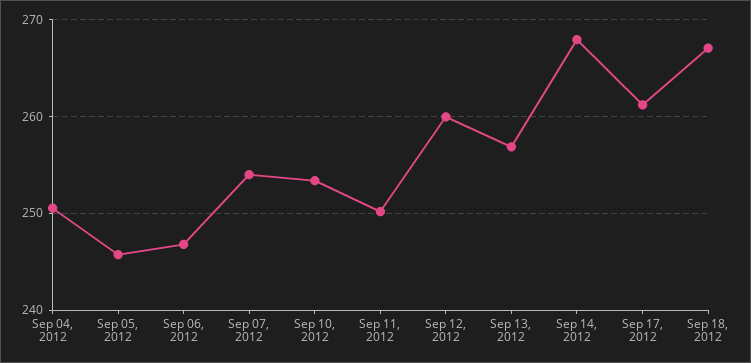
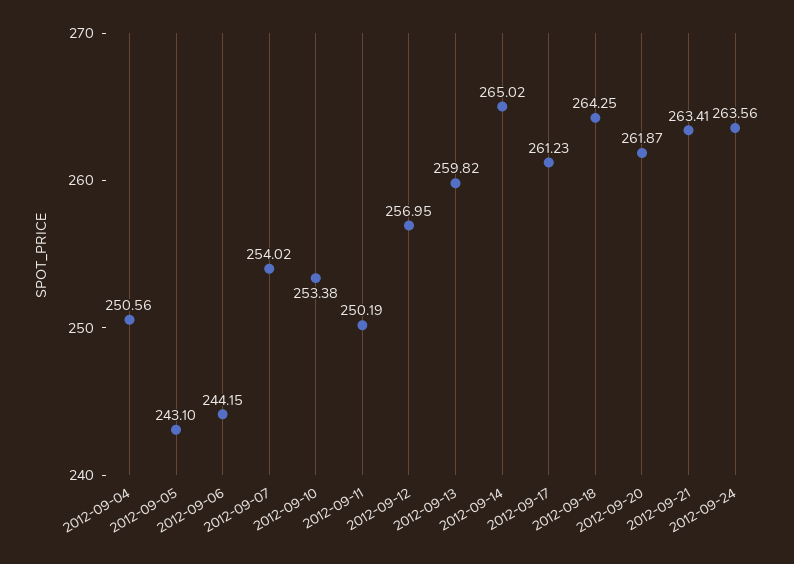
Sep 05, 2012: 246 -> 243.1
Sep 06, 2012: 247 -> 244.15
Sep 12, 2012: 260 -> 256.95
Sep 13, 2012: 257 -> 259.82
Sep 14, 2012: 268 -> 265.02
Sep 18, 2012: 267 -> 264.25
2012-09-20: none -> 261.87
2012-09-21: none -> 263.41
2012-09-24: none -> 263.56

